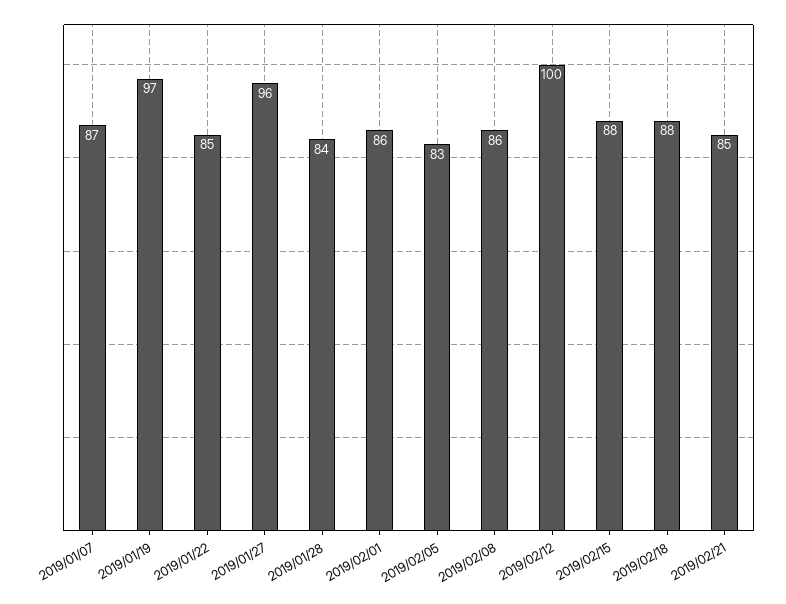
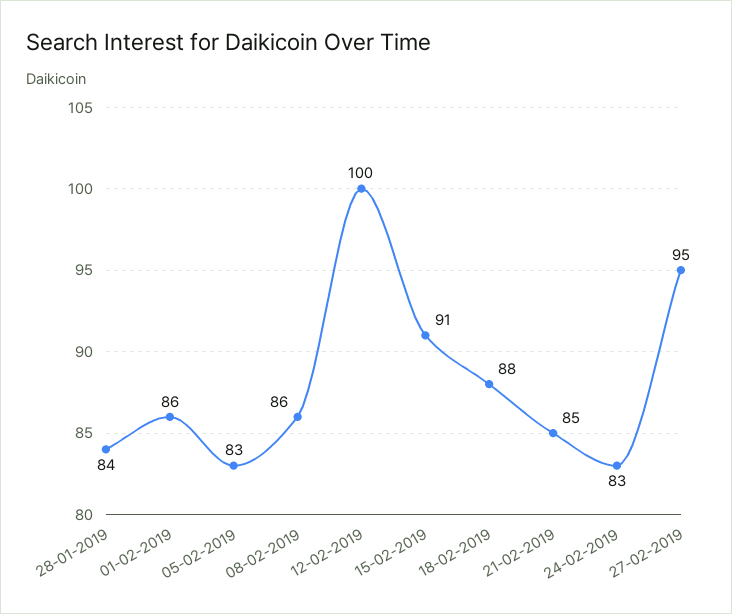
2019/01/07: 87 -> none
2019/01/19: 97 -> none
2019/01/22: 85 -> none
2019/01/27: 96 -> none
2019/02/15: 88 -> 91
24-02-2019: none -> 83
27-02-2019: none -> 95

